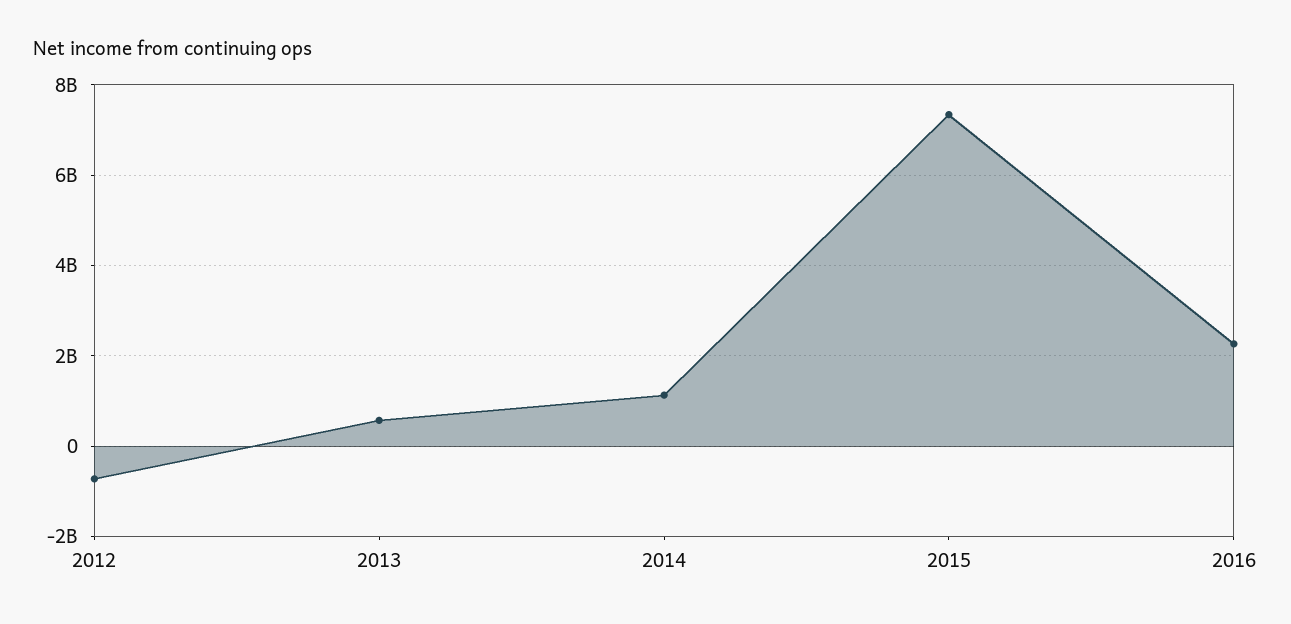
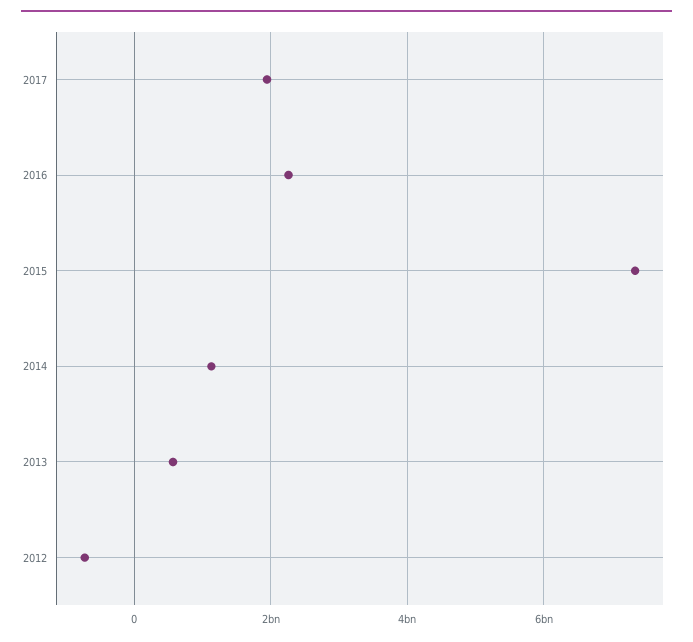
2017: none -> 2000000000

